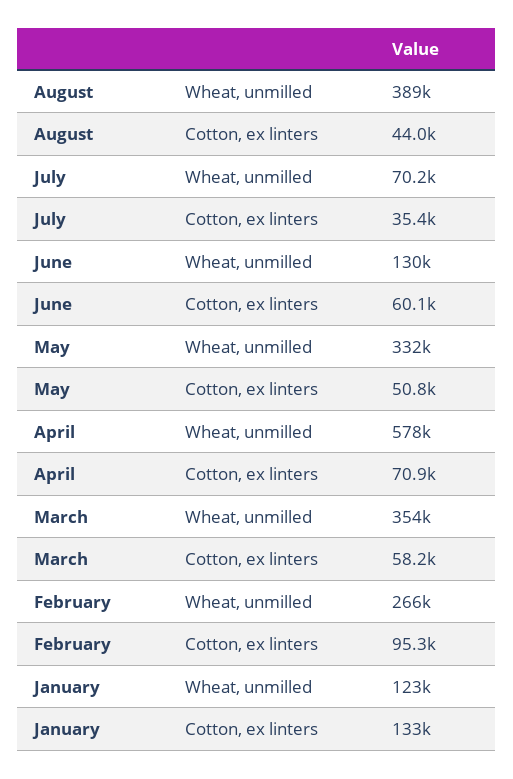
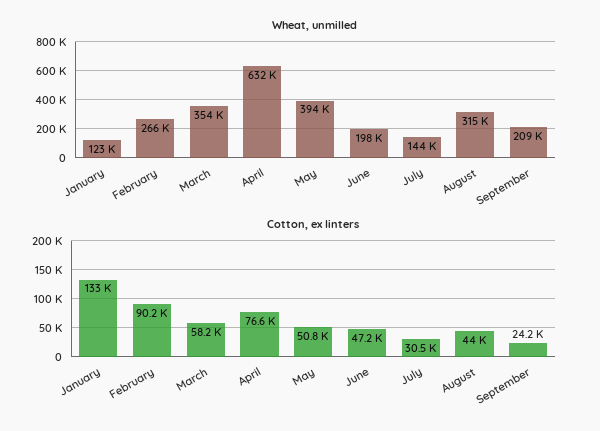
Wheat, unmilled, August: 389000 -> 315000
Wheat, unmilled, July: 70200 -> 144000
Cotton, ex linters, July: 35400 -> 30500
Wheat, unmilled, June: 130000 -> 198000
Cotton, ex linters, June: 60100 -> 47200
Wheat, unmilled, May: 332000 -> 394000
Wheat, unmilled, April: 578000 -> 632000
Cotton, ex linters, April: 70900 -> 76600
Cotton, ex linters, February: 95300 -> 90200
Wheat, unmilled, September: none -> 209000
Cotton, ex linters, September: none -> 24200

